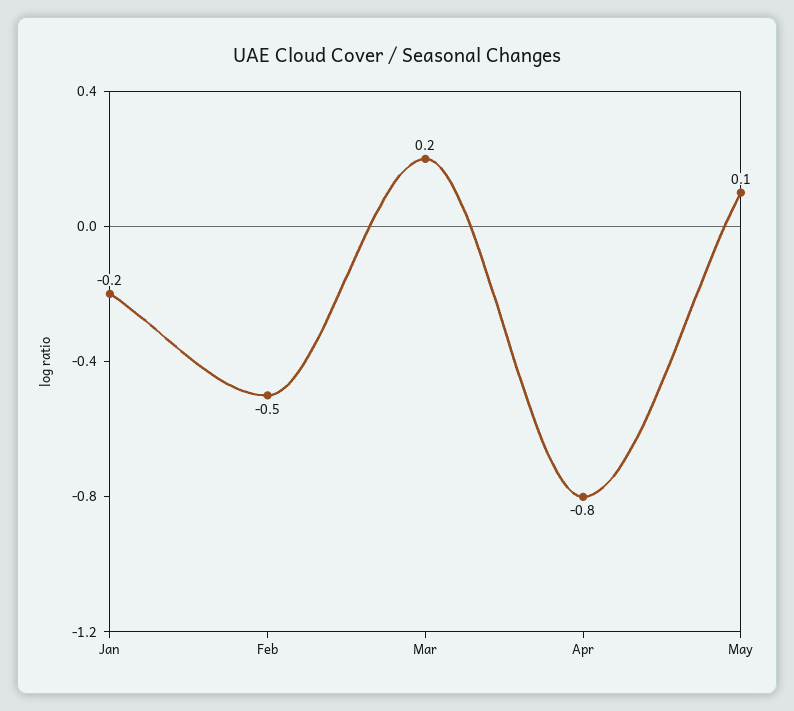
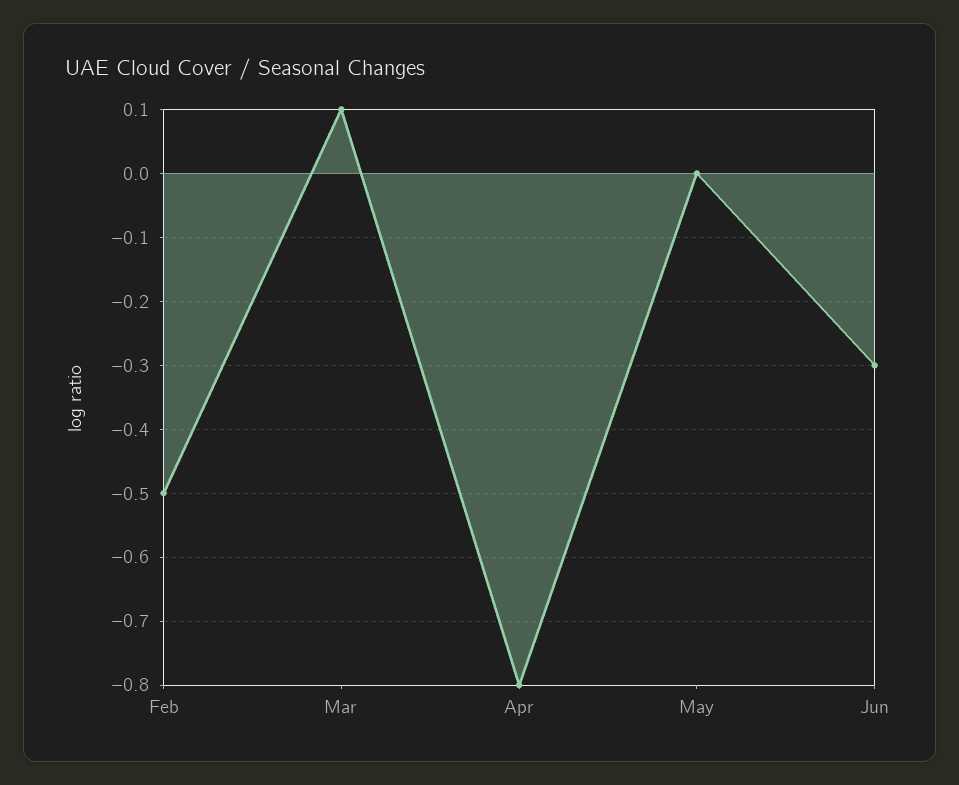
Jan: -0.2 -> none
Mar: 0.2 -> 0.1
May: 0.1 -> 0
Jun: none -> -0.3

